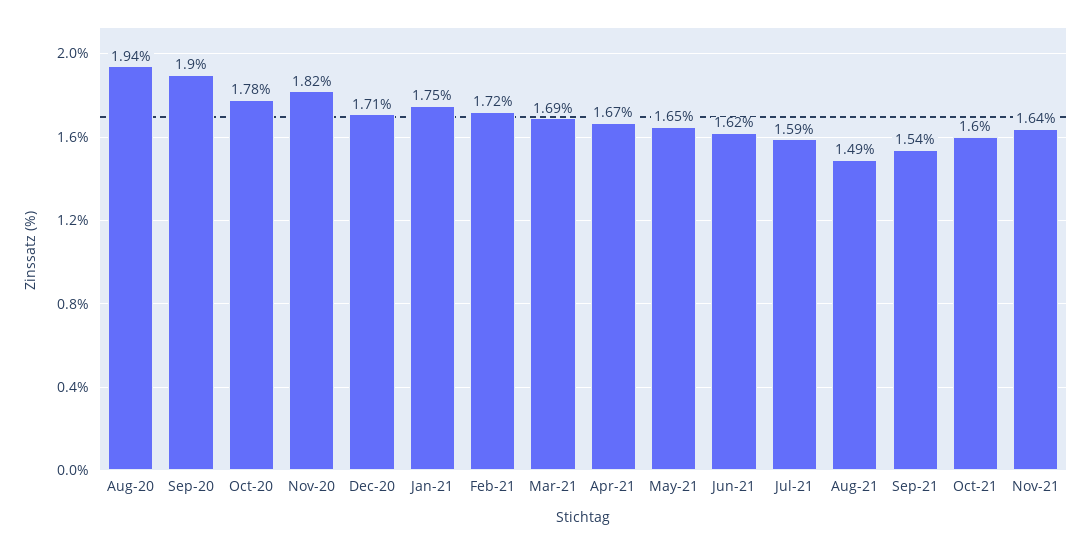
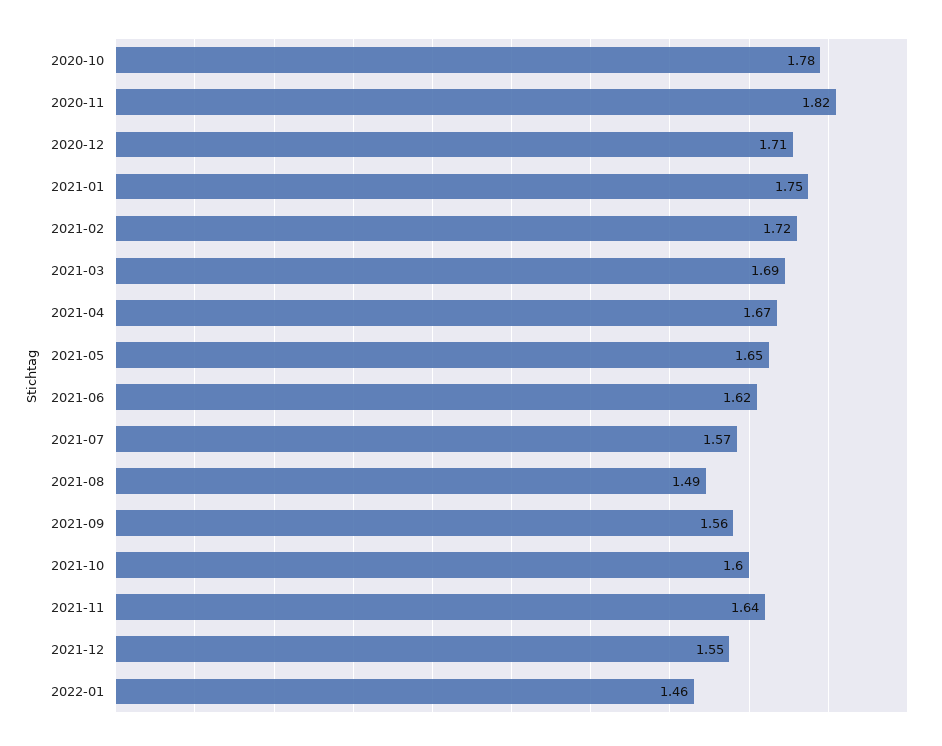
Aug-20: 1.94 -> none
Sep-20: 1.9 -> none
Jul-21: 1.59 -> 1.57
Sep-21: 1.54 -> 1.56
2021-12: none -> 1.55
2022-01: none -> 1.46

